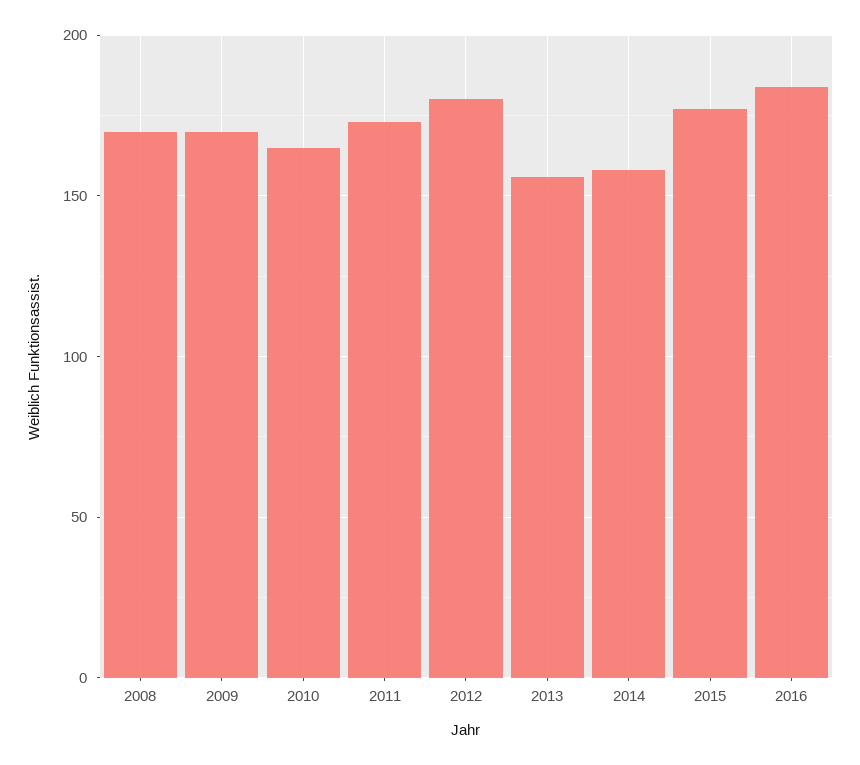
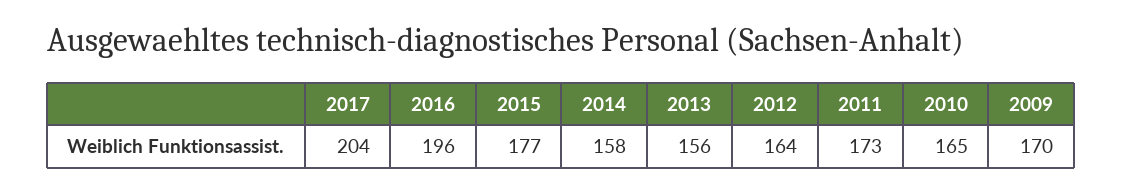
2008: 170 -> none
2012: 180 -> 164
2016: 185 -> 196
2017: none -> 204

